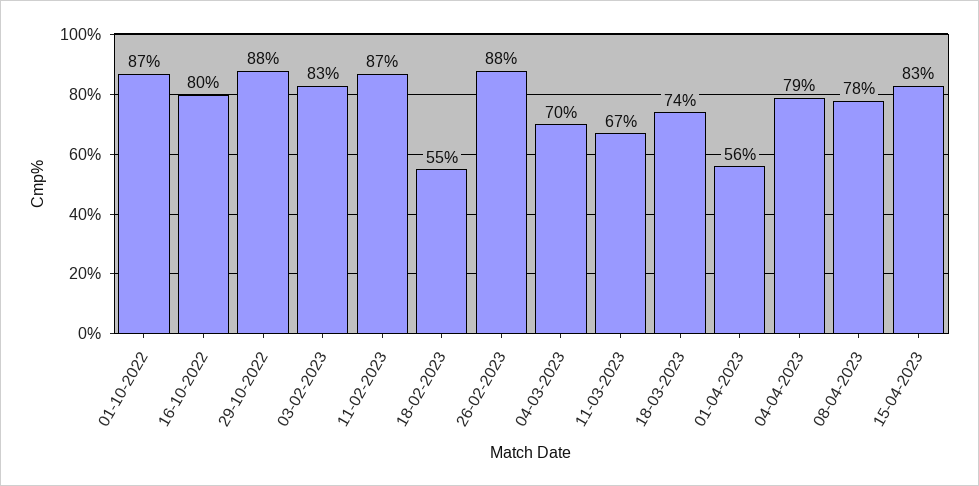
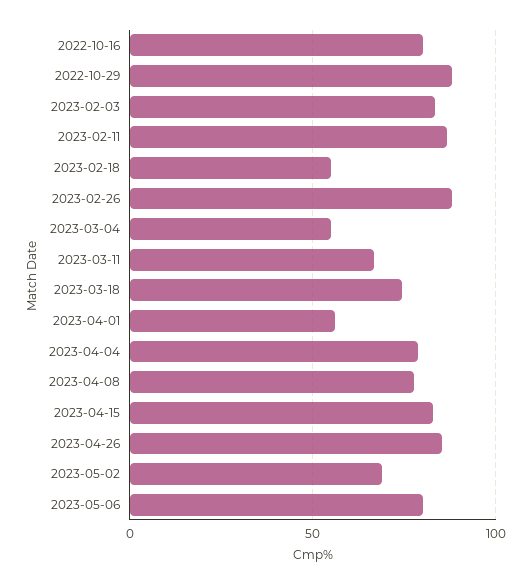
01-10-2022: 87 -> none
04-03-2023: 70 -> 55
2023-04-26: none -> 85
2023-05-02: none -> 70
2023-05-06: none -> 80

